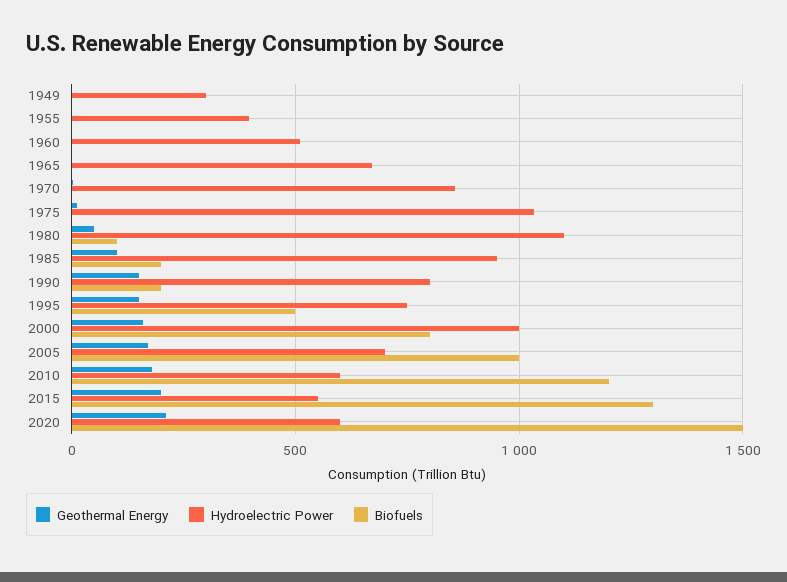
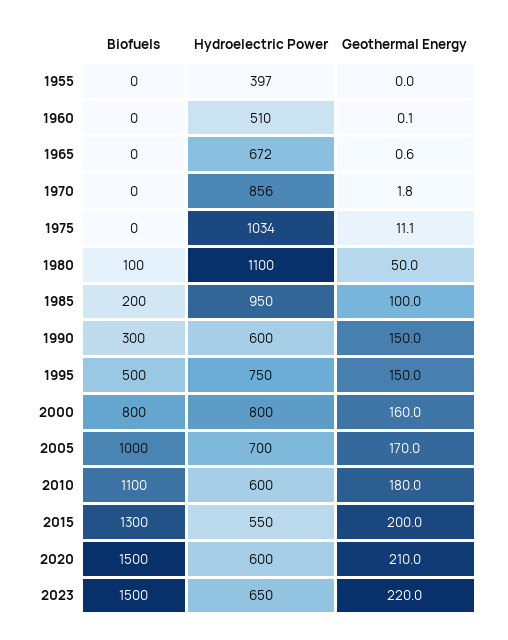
Geothermal Energy, 1949: 0 -> none
Hydroelectric Power, 1949: 300 -> none
Biofuels, 1949: 0 -> none
Hydroelectric Power, 1990: 800 -> 600
Biofuels, 1990: 200 -> 300
Hydroelectric Power, 2000: 1000 -> 800
Biofuels, 2010: 1200 -> 1100
Biofuels, 2023: none -> 1500
Hydroelectric Power, 2023: none -> 650
Geothermal Energy, 2023: none -> 220

